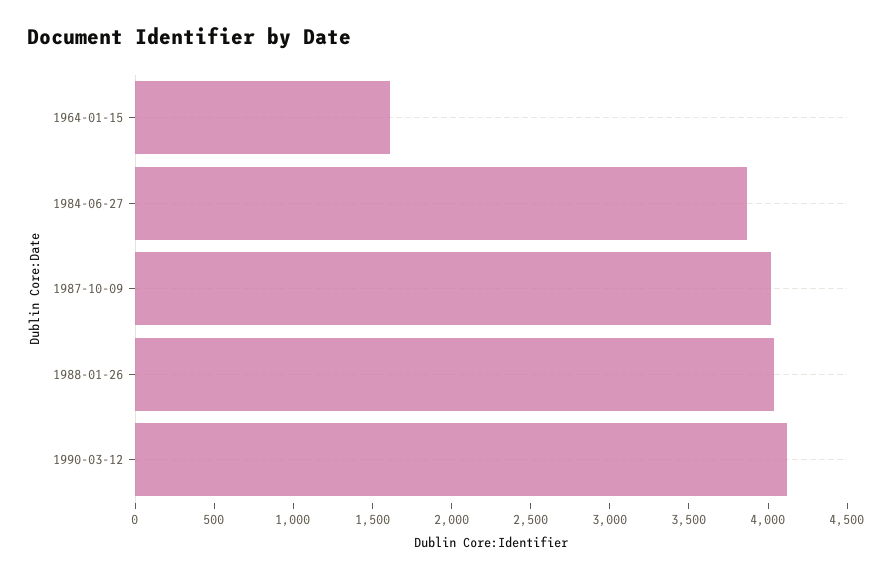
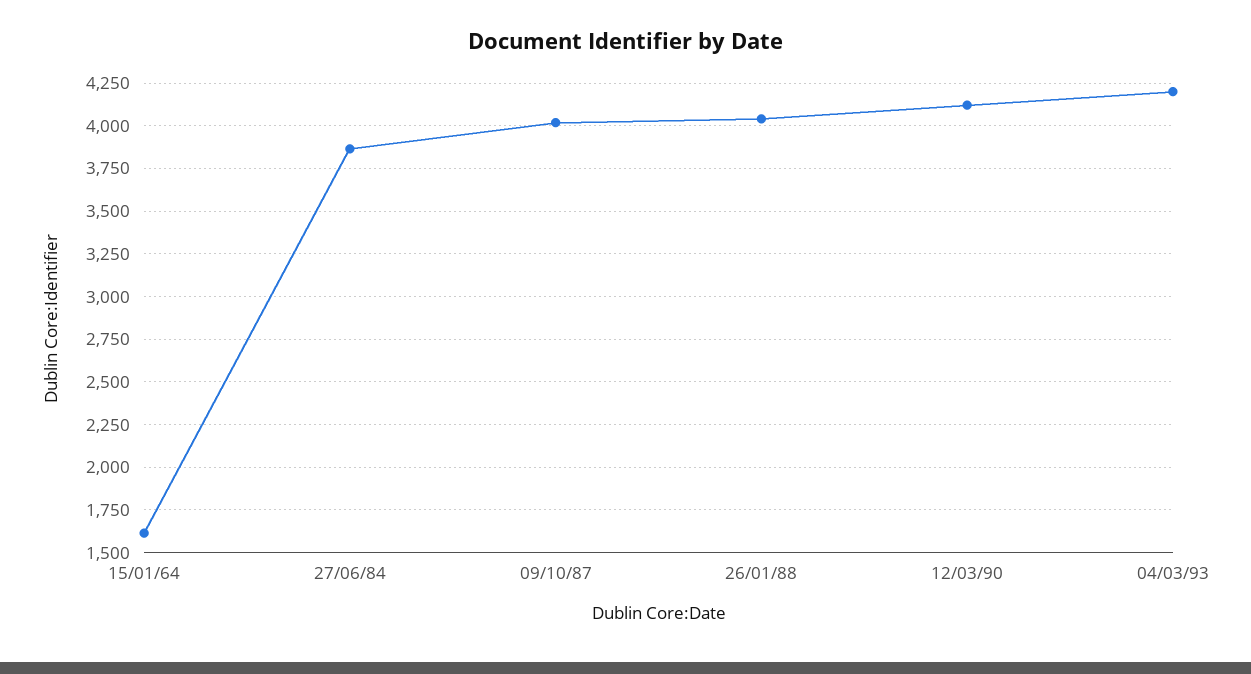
04/03/93: none -> 4200

